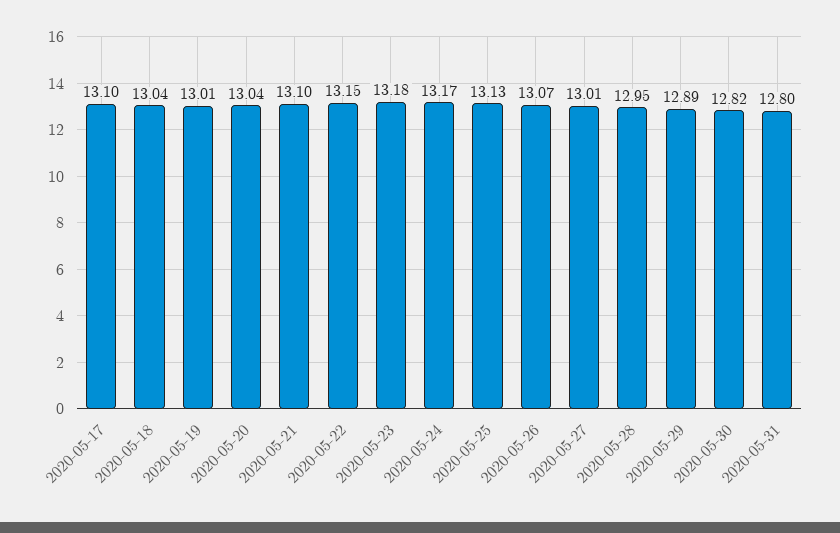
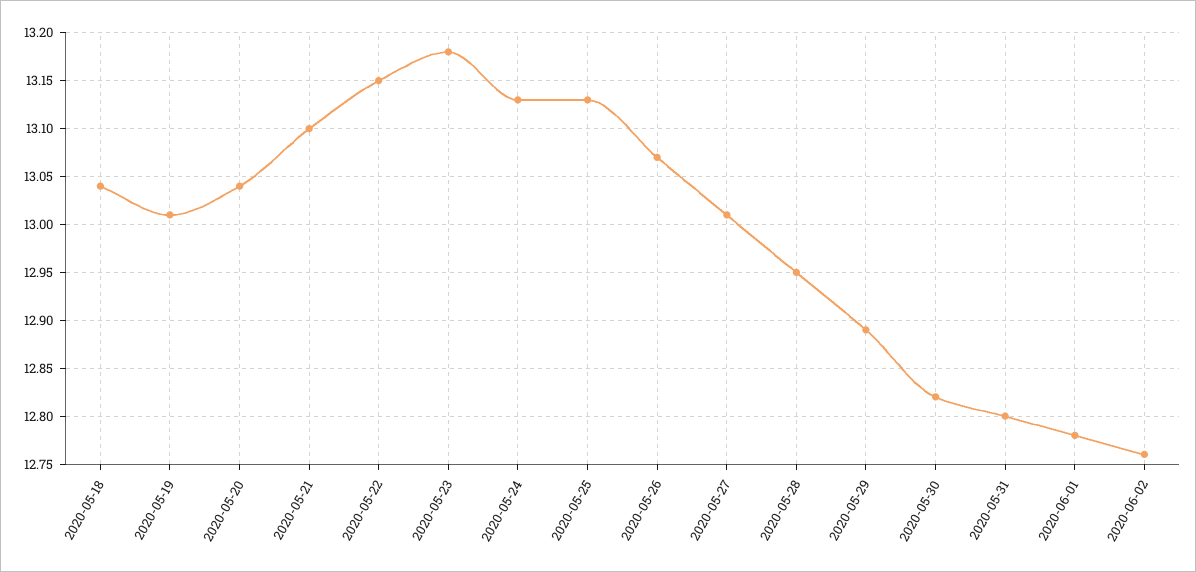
2020-05-17: 13.1 -> none
2020-05-24: 13.17 -> 13.13
2020-06-01: none -> 12.78
2020-06-02: none -> 12.76

